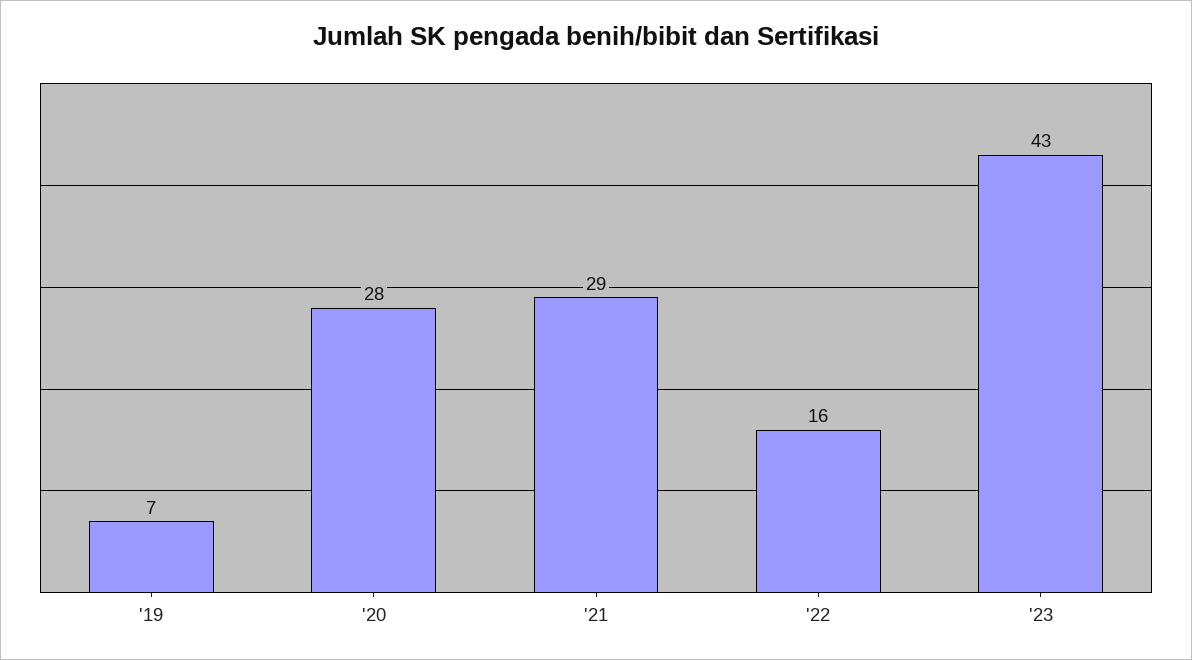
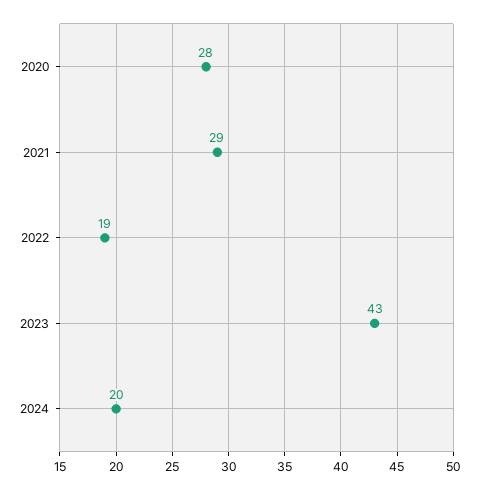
'19: 7 -> none
'22: 16 -> 19
2024: none -> 20

